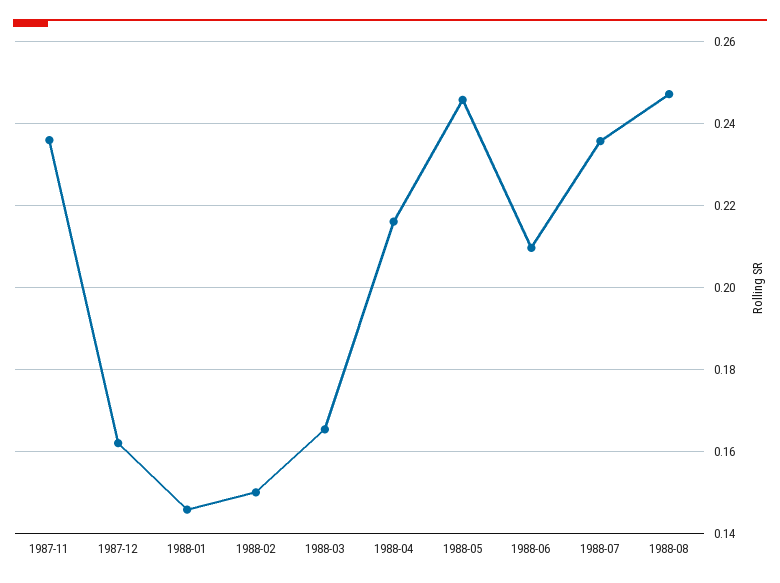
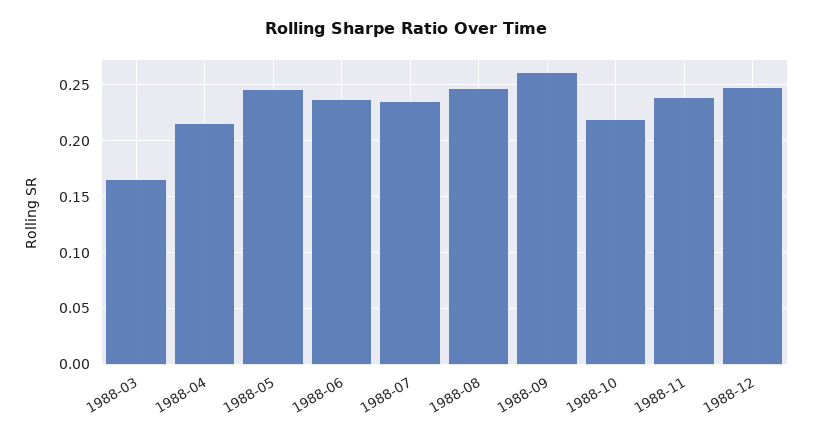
1987-11: 0.236 -> none
1987-12: 0.162 -> none
1988-01: 0.146 -> none
1988-02: 0.15 -> none
1988-06: 0.21 -> 0.24
1988-09: none -> 0.26
1988-10: none -> 0.22
1988-11: none -> 0.24
1988-12: none -> 0.25

